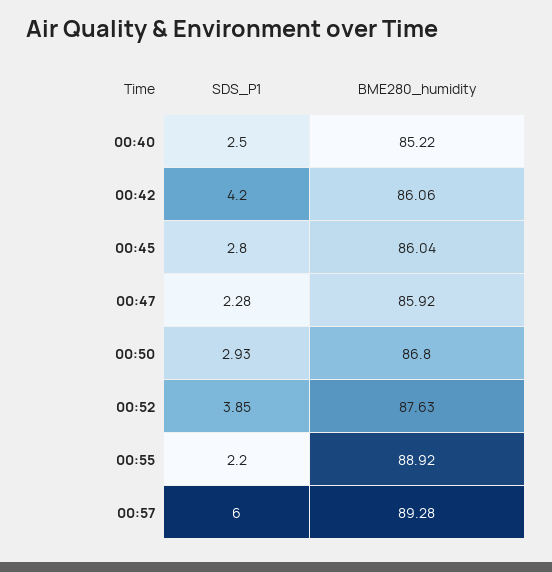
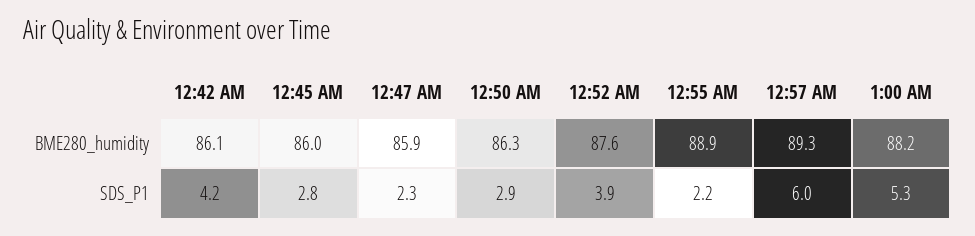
SDS_P1, 00:40: 2.5 -> none
BME280_humidity, 00:40: 85.22 -> none
BME280_humidity, 00:50: 86.8 -> 86.3
BME280_humidity, 1:00 AM: none -> 88.2
SDS_P1, 1:00 AM: none -> 5.3

